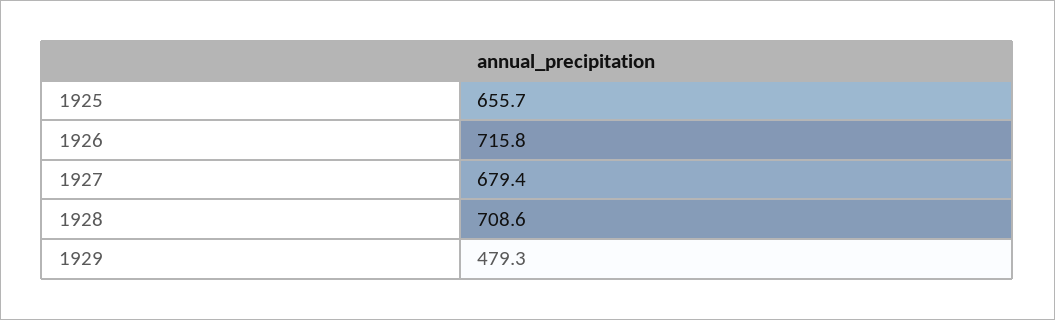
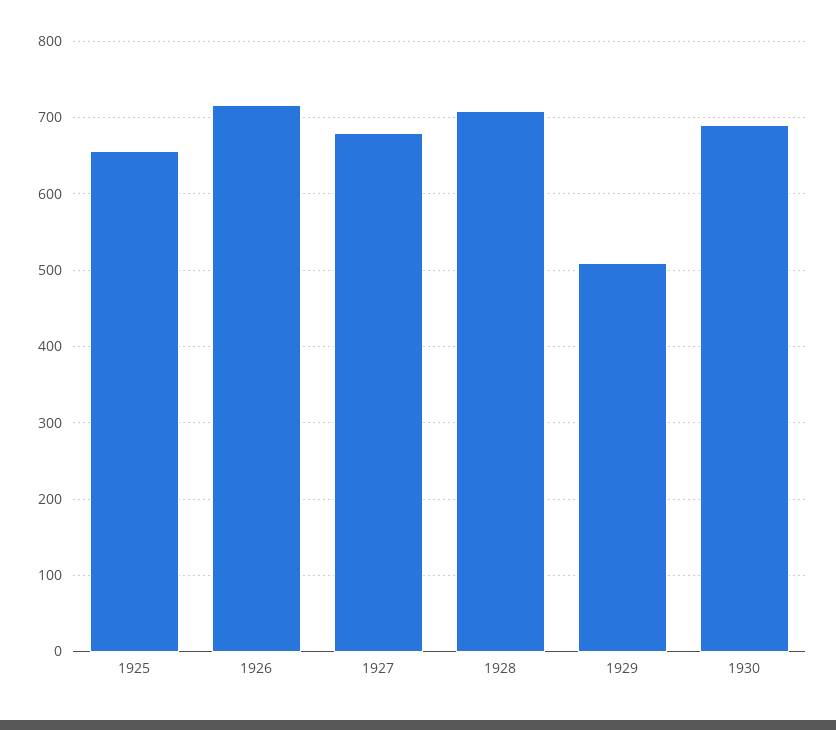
1929: 479.3 -> 510
1930: none -> 690

